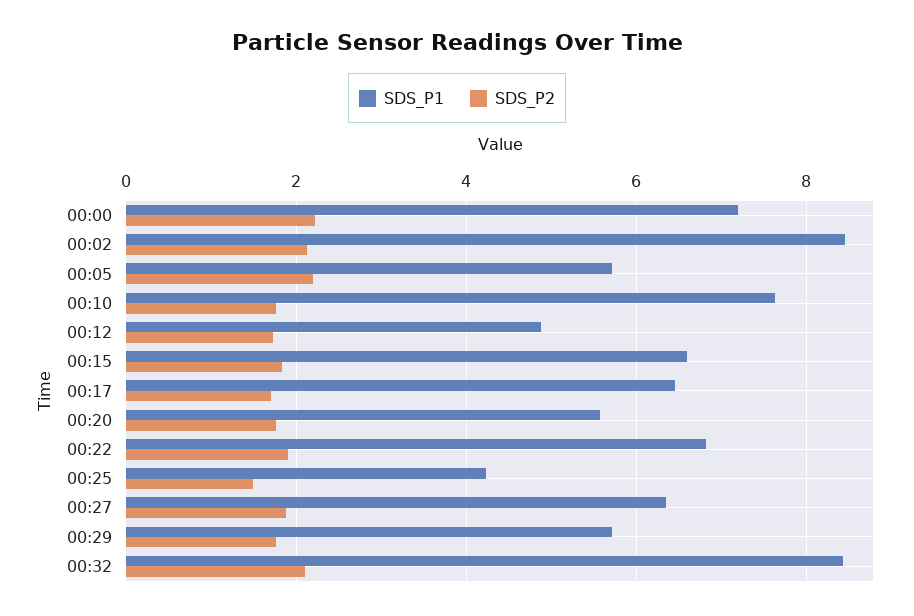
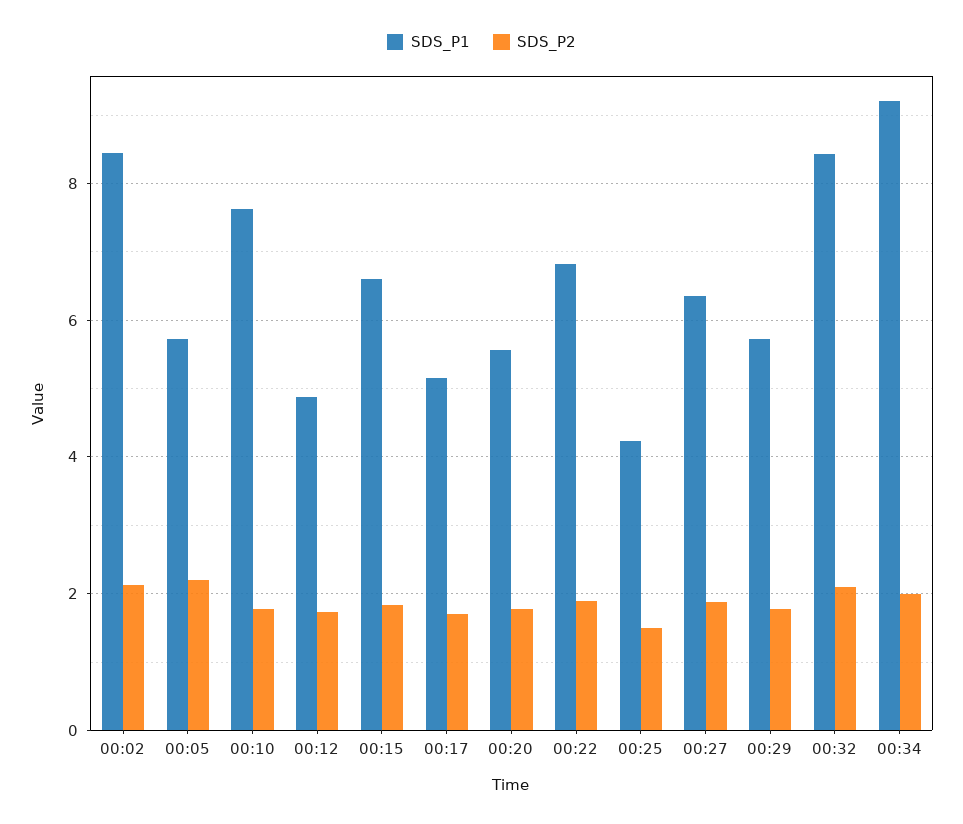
SDS_P1, 00:00: 7.2 -> none
SDS_P2, 00:00: 2.2 -> none
SDS_P1, 00:17: 6.4 -> 5.2
SDS_P1, 00:34: none -> 9.2
SDS_P2, 00:34: none -> 2

